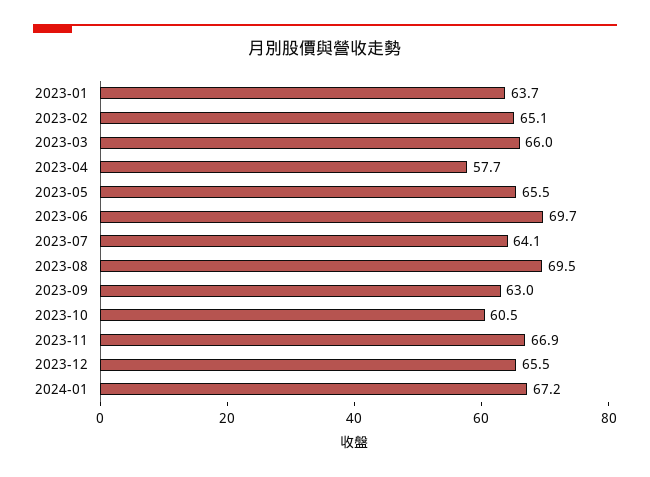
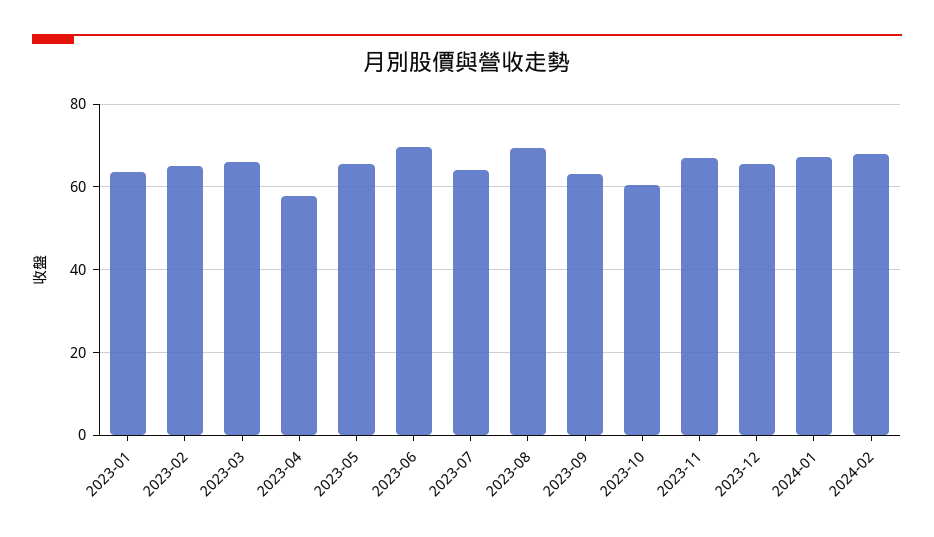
2024-02: none -> 68

